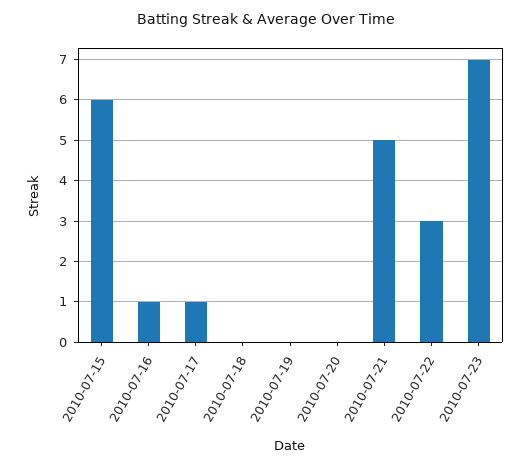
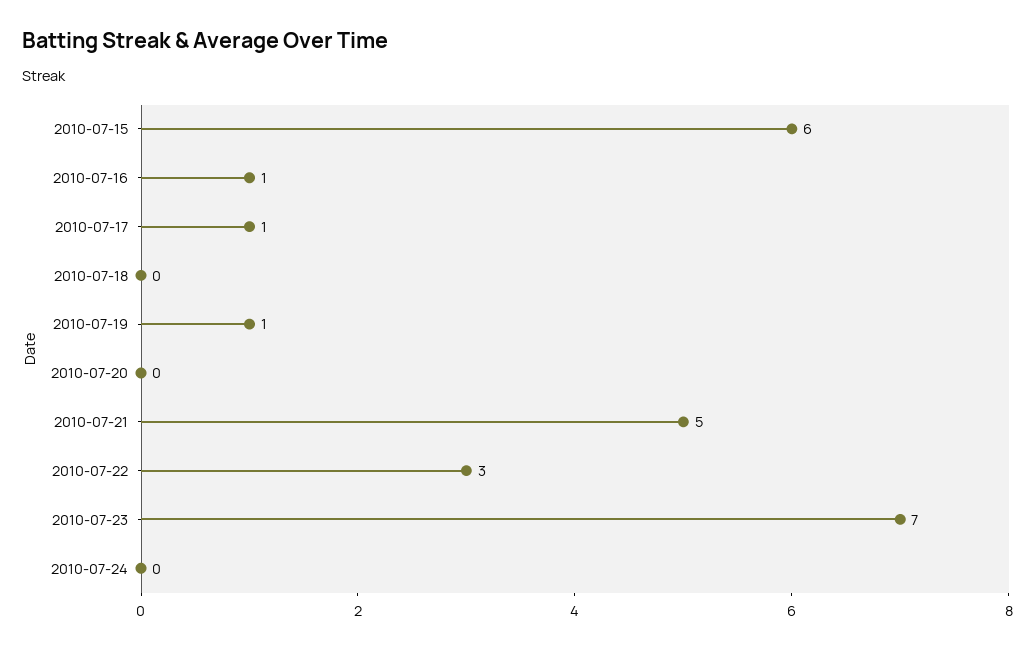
2010-07-19: 0 -> 1
2010-07-24: none -> 0

